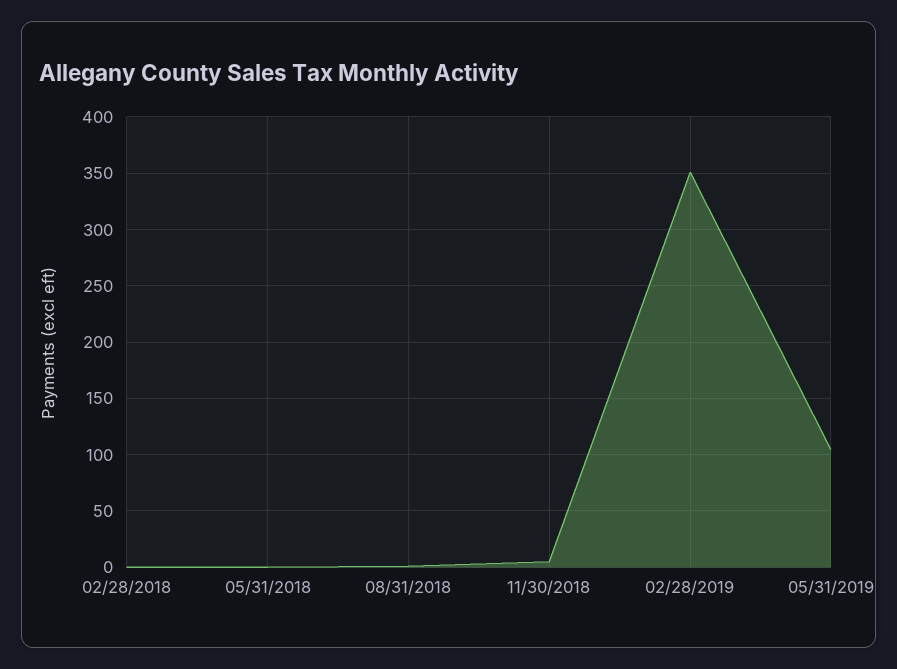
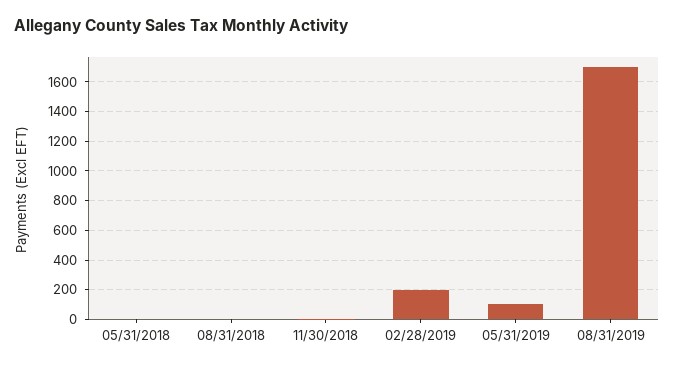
02/28/2018: 0 -> none
02/28/2019: 350 -> 200
08/31/2019: none -> 1700

